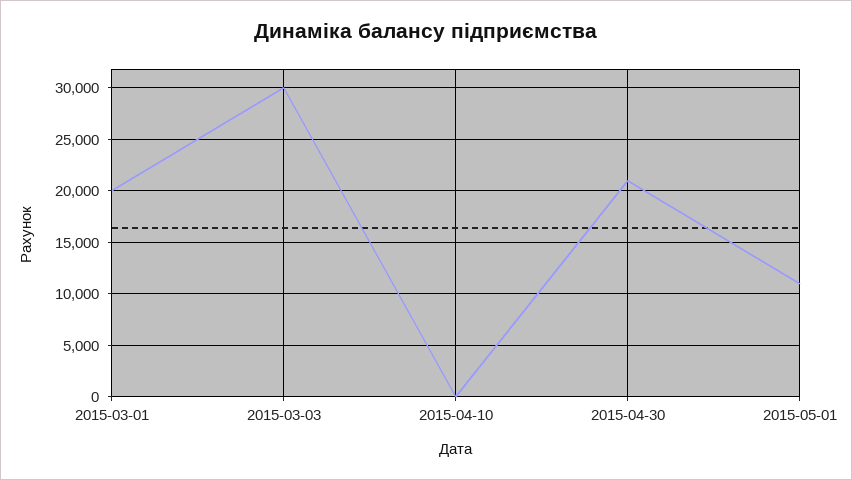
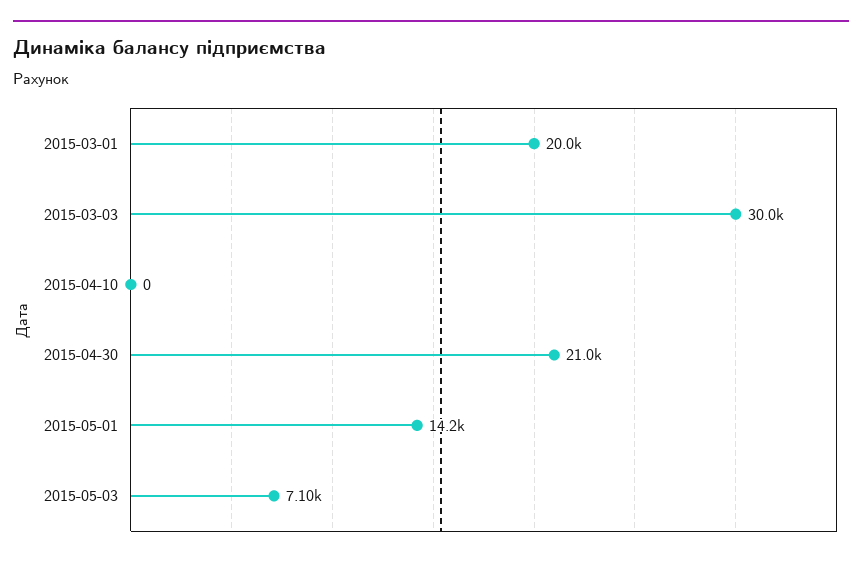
2015-05-01: 11000 -> 14200
2015-05-03: none -> 7100

